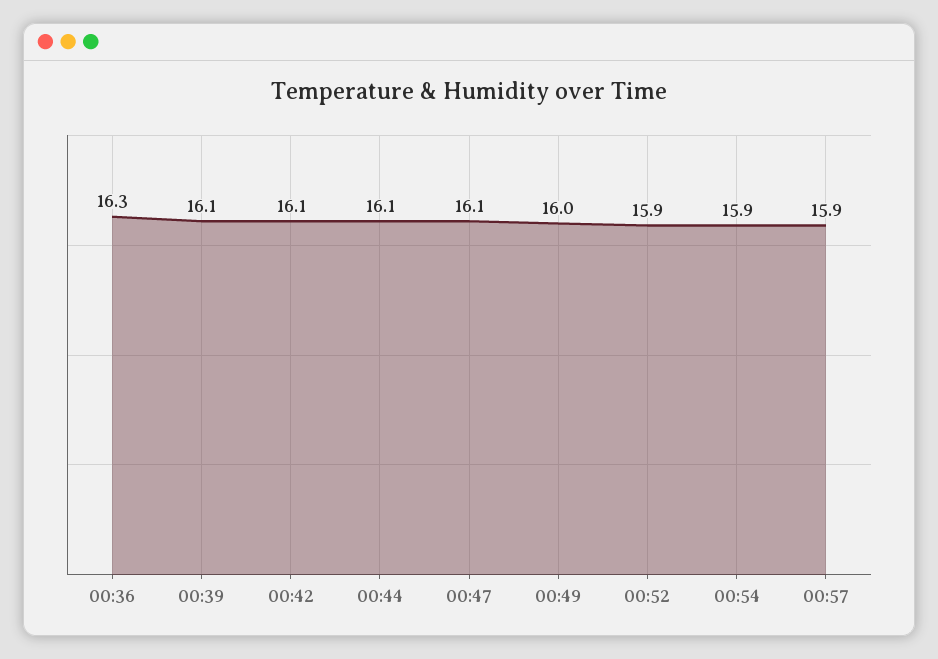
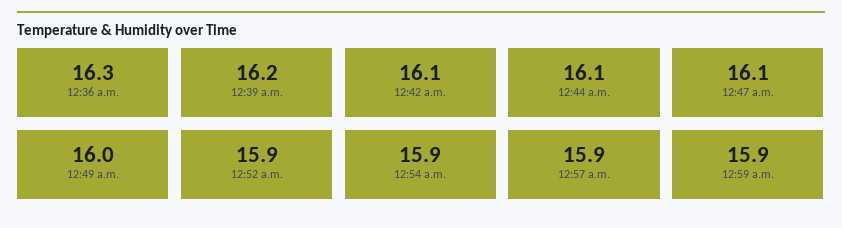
00:39: 16.1 -> 16.2
12:59 a.m.: none -> 15.9

